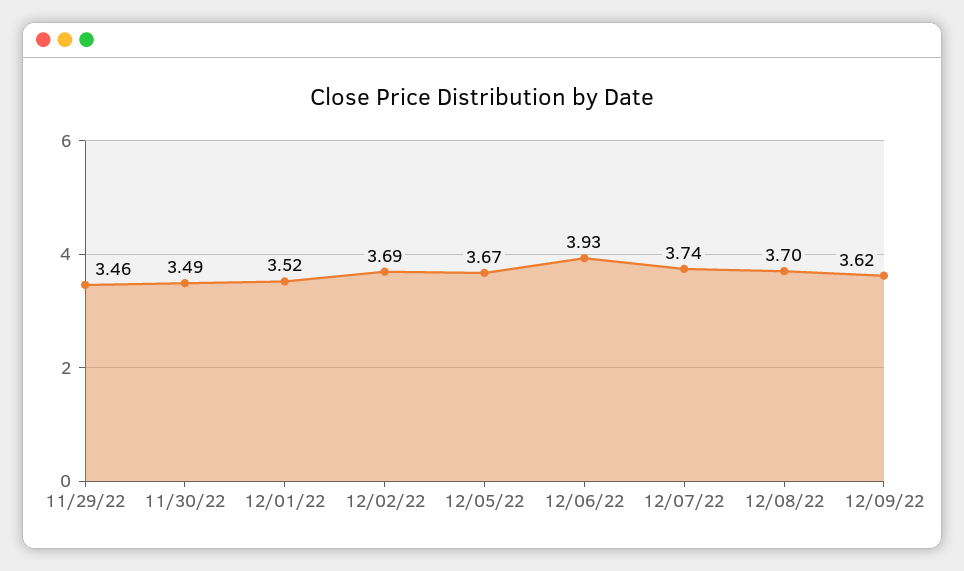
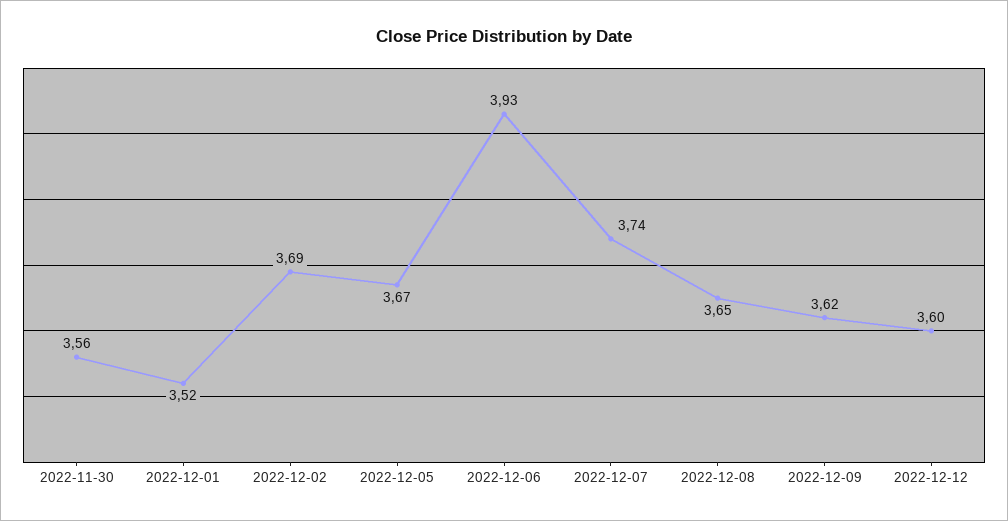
11/29/22: 3.46 -> none
11/30/22: 3.49 -> 3.56
12/08/22: 3.7 -> 3.65
2022-12-12: none -> 3.6

